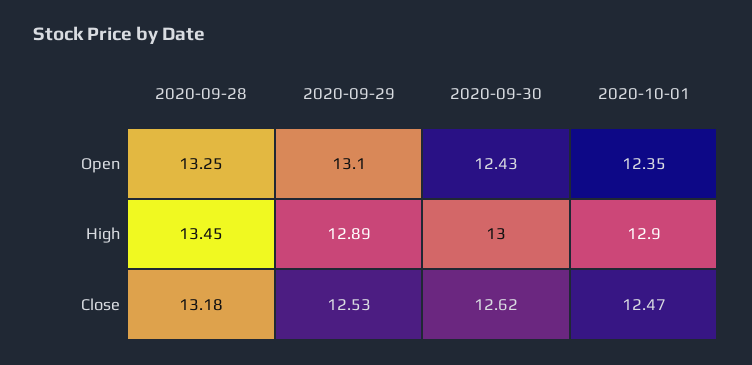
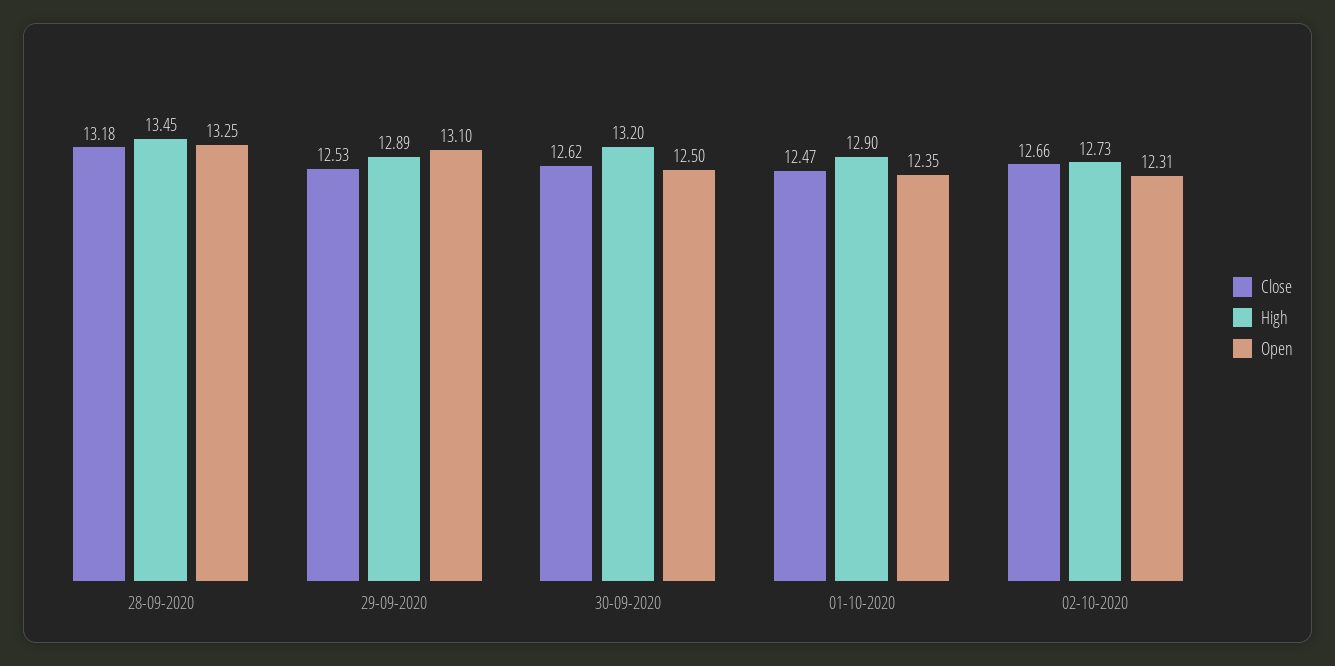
Open, 2020-09-30: 12.43 -> 12.5
High, 2020-09-30: 13 -> 13.2
Close, 02-10-2020: none -> 12.66
High, 02-10-2020: none -> 12.73
Open, 02-10-2020: none -> 12.31

